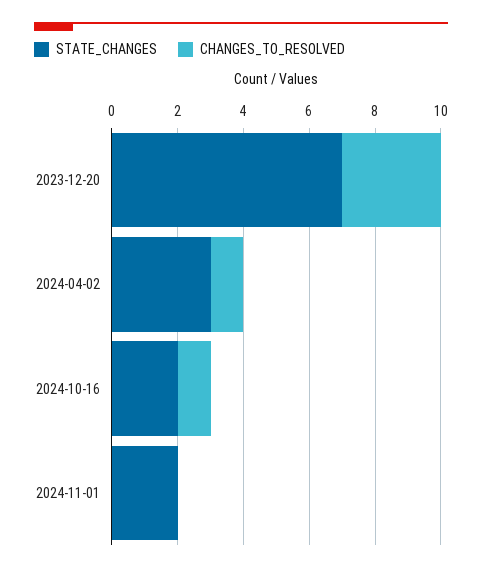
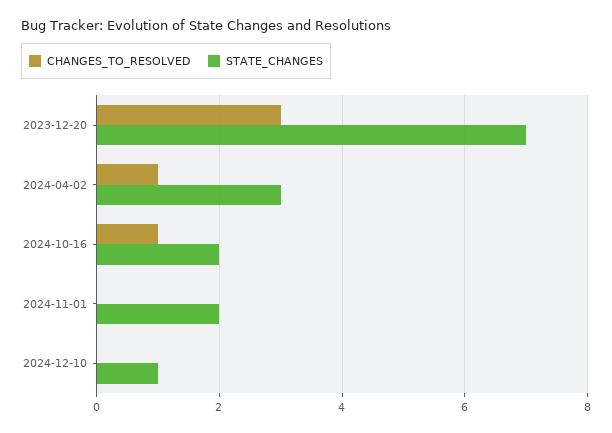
CHANGES_TO_RESOLVED, 2024-12-10: none -> 0
STATE_CHANGES, 2024-12-10: none -> 1

